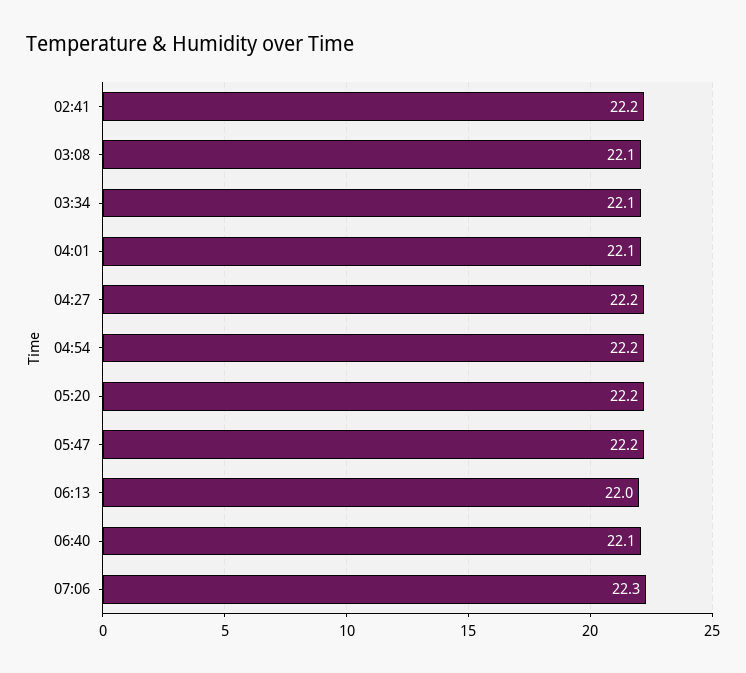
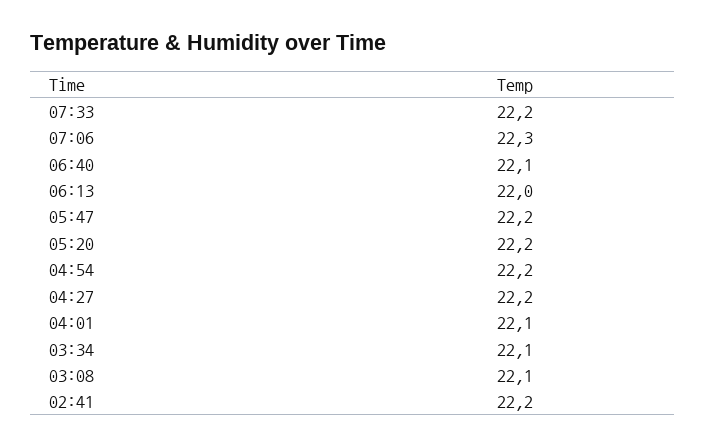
07:33: none -> 22.2

